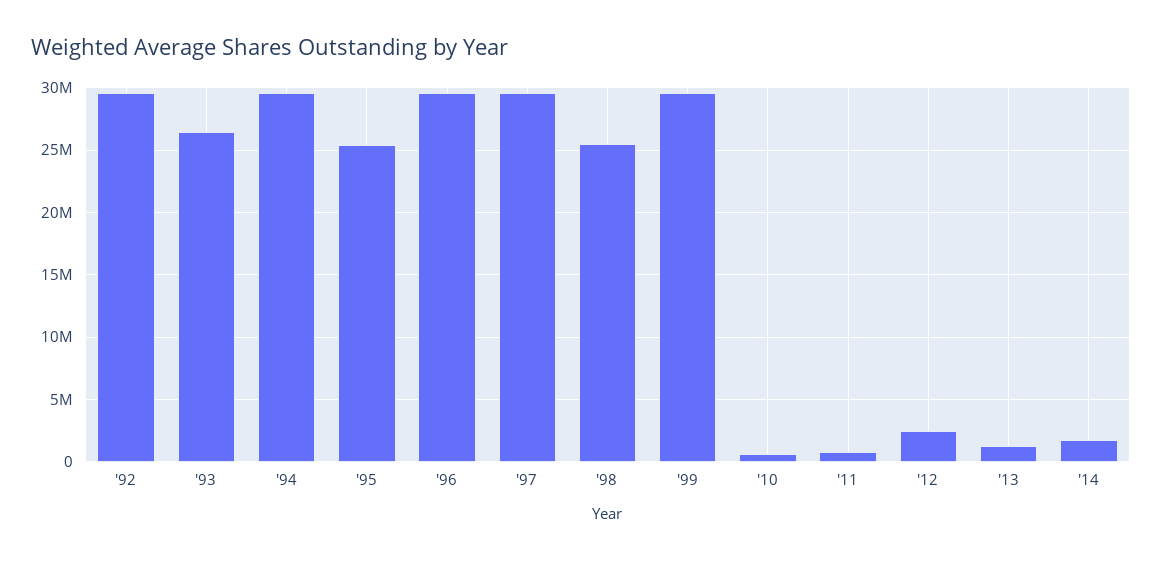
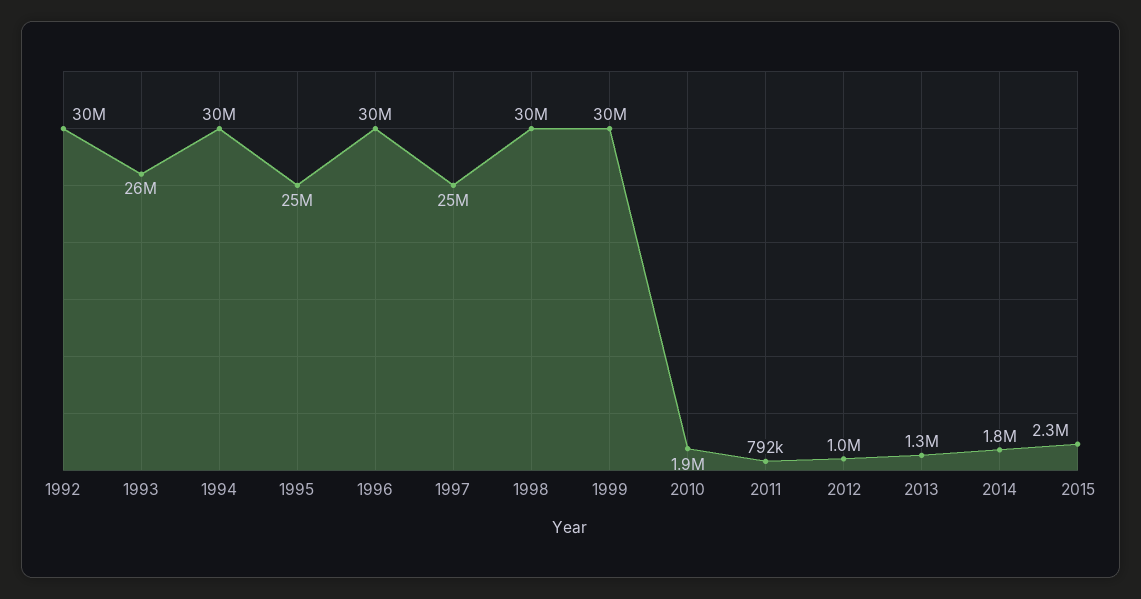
'97: 29500000 -> 25000000
'98: 25500000 -> 30000000
'10: 500000 -> 1900000
'12: 2500000 -> 1000000
2015: none -> 2300000

